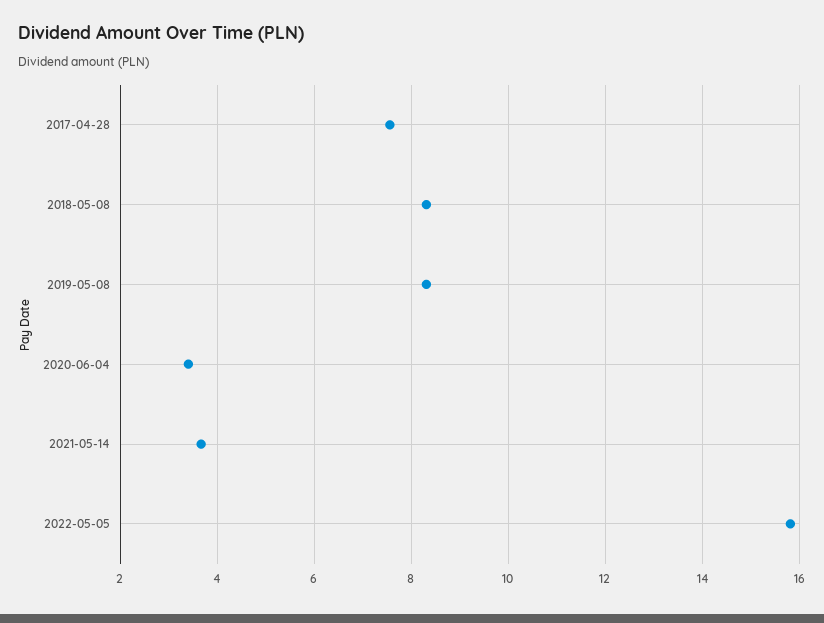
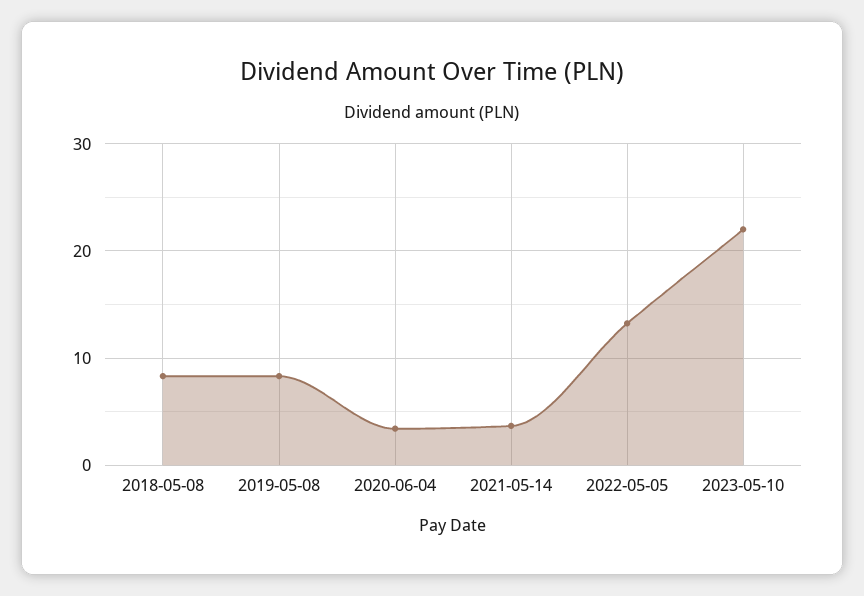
2017-04-28: 7.6 -> none
2022-05-05: 15.8 -> 13
2023-05-10: none -> 22

